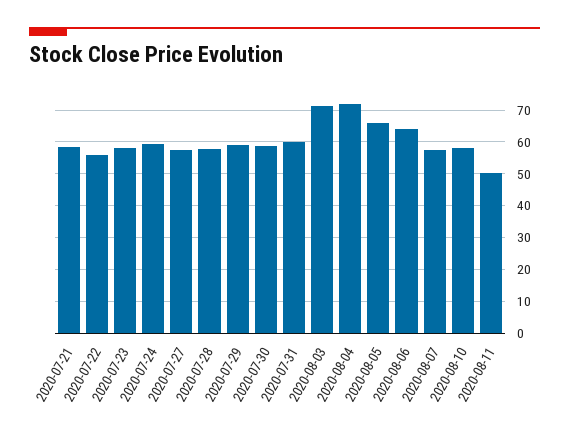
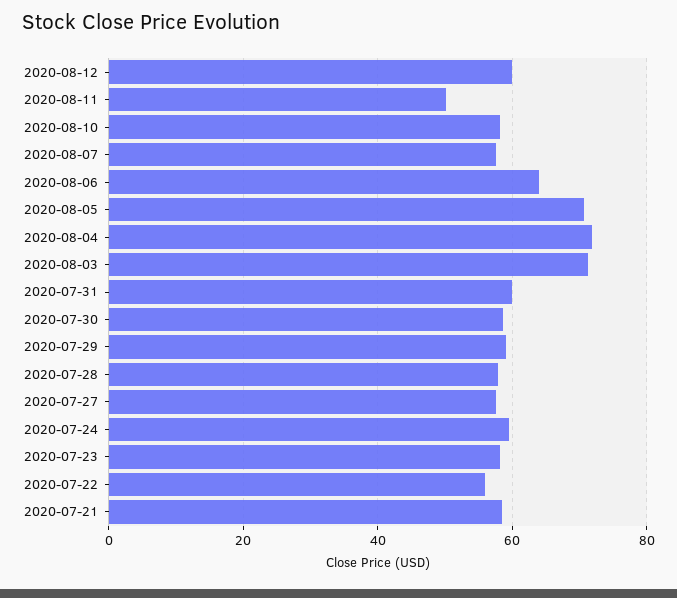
2020-08-05: 66 -> 70
2020-08-12: none -> 60

